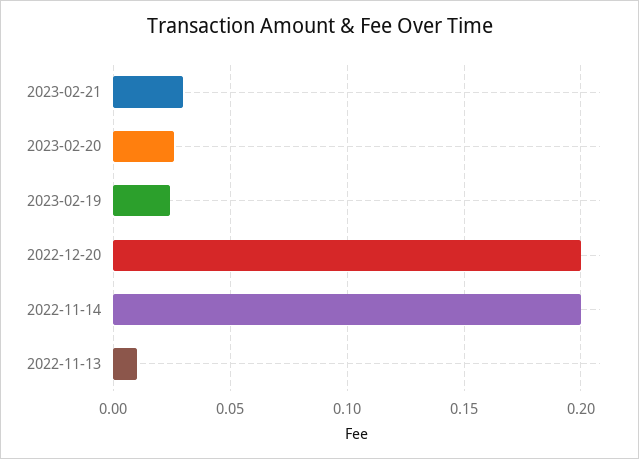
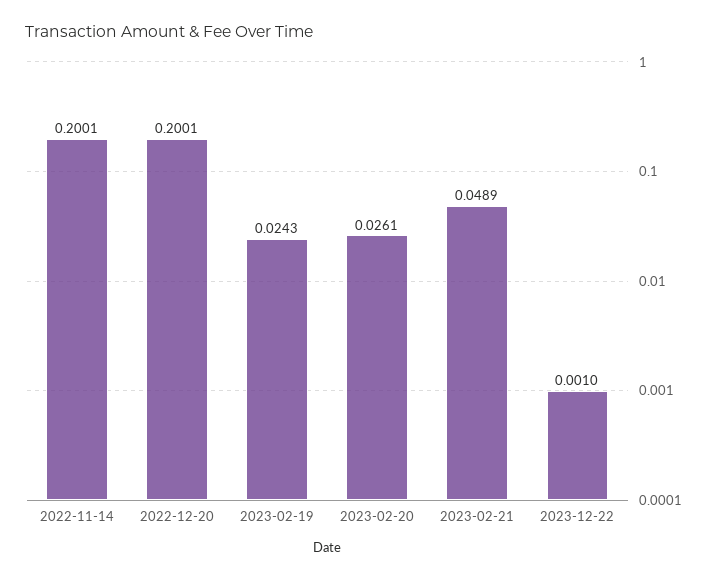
2023-02-21: 0.03 -> 0.0489
2022-11-13: 0.01 -> none
2023-12-22: none -> 0.001

